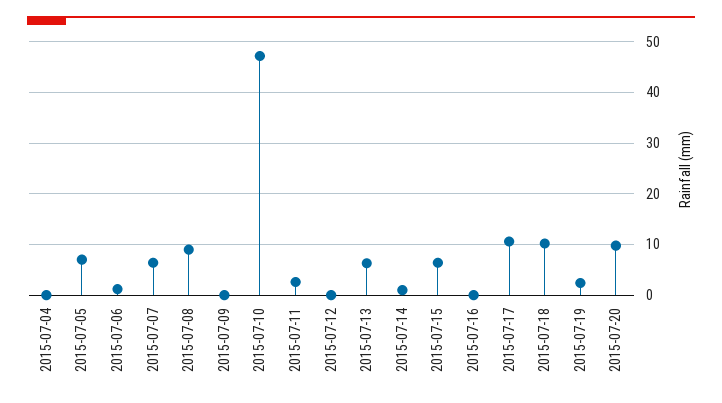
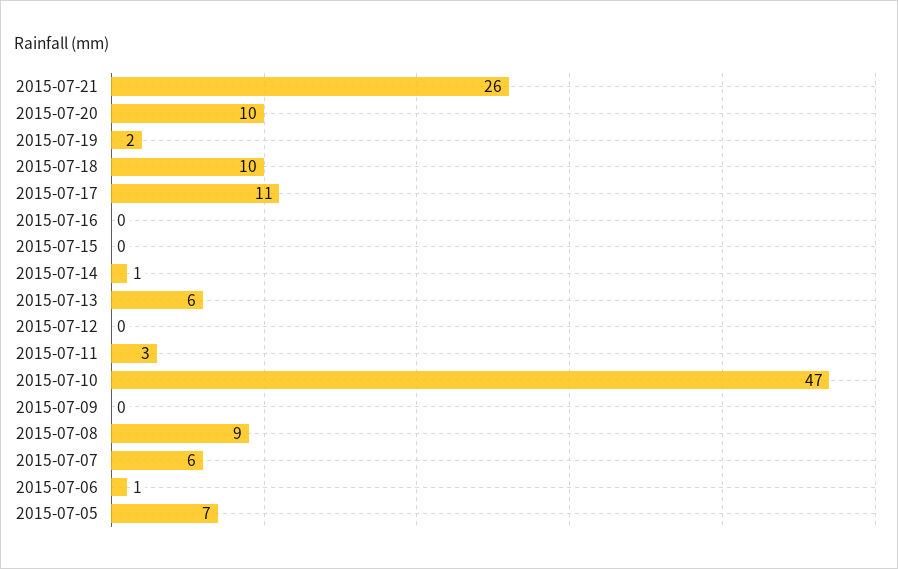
2015-07-04: 0 -> none
2015-07-15: 6 -> 0
2015-07-21: none -> 26

